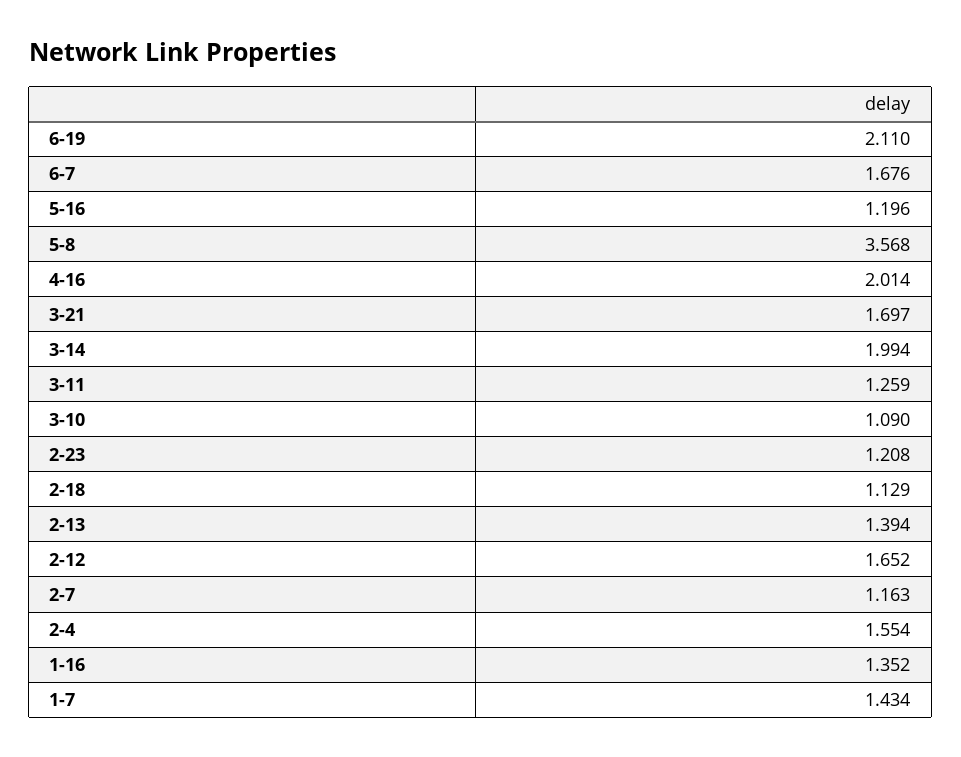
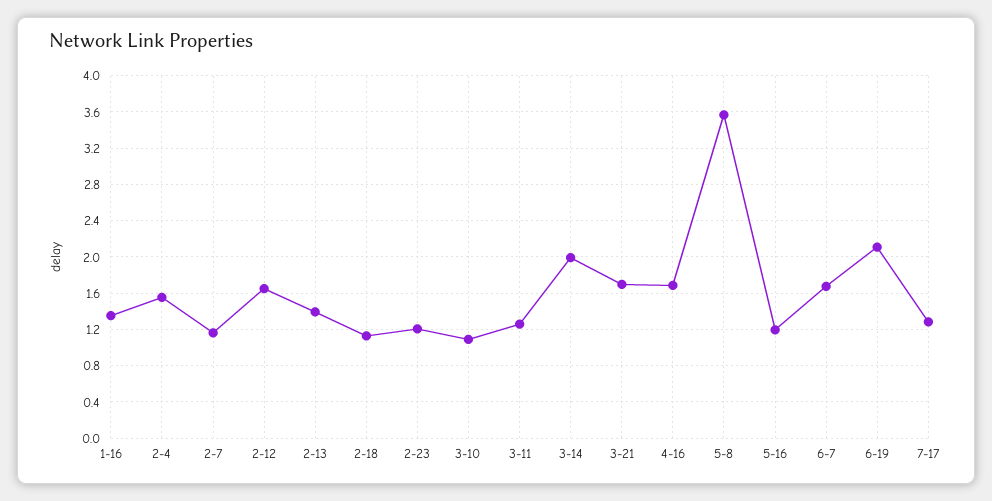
4-16: 2.014 -> 1.7
1-7: 1.434 -> none
7-17: none -> 1.3

